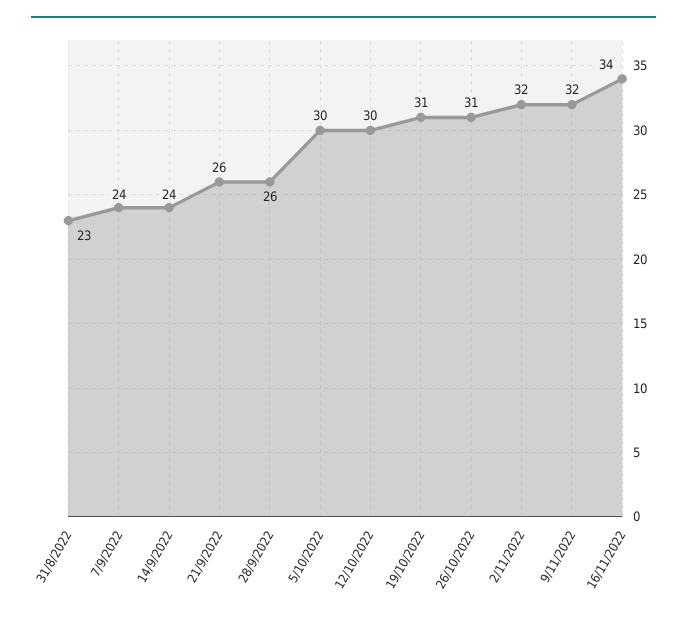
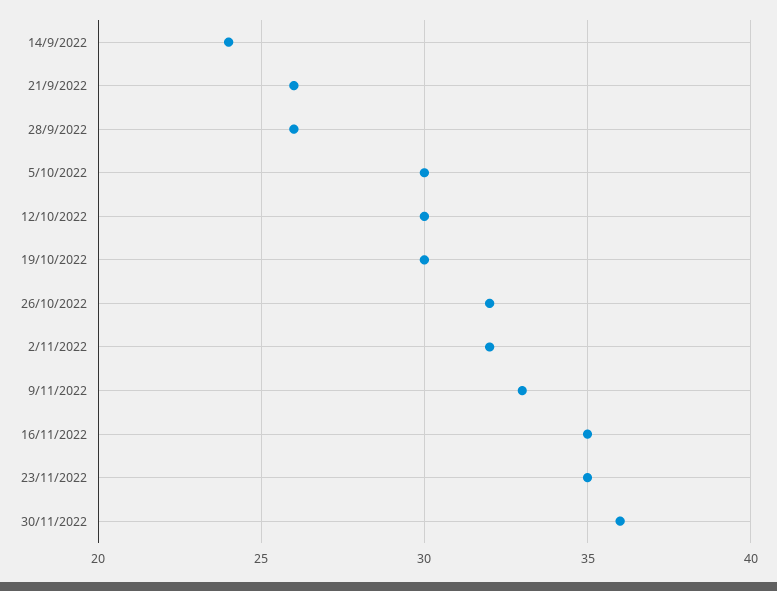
31/8/2022: 23 -> none
7/9/2022: 24 -> none
19/10/2022: 31 -> 30
26/10/2022: 31 -> 32
9/11/2022: 32 -> 33
16/11/2022: 34 -> 35
23/11/2022: none -> 35
30/11/2022: none -> 36

